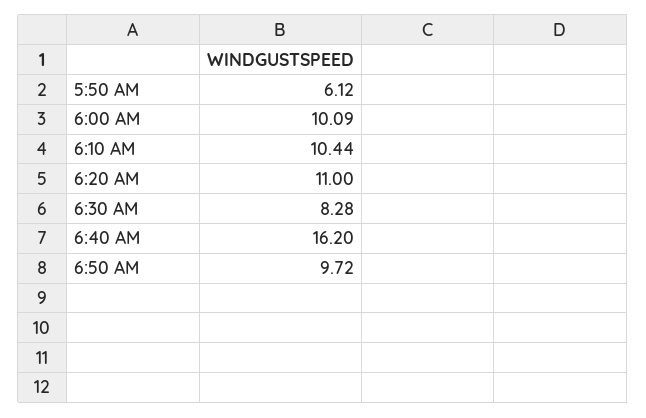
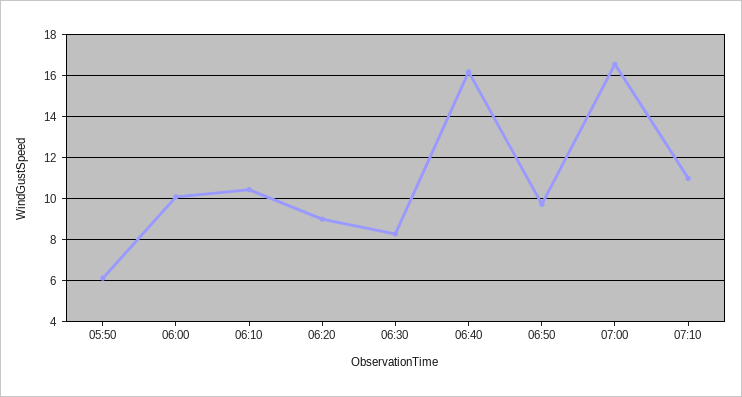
6:20 AM: 11 -> 9
07:00: none -> 16.5
07:10: none -> 11

